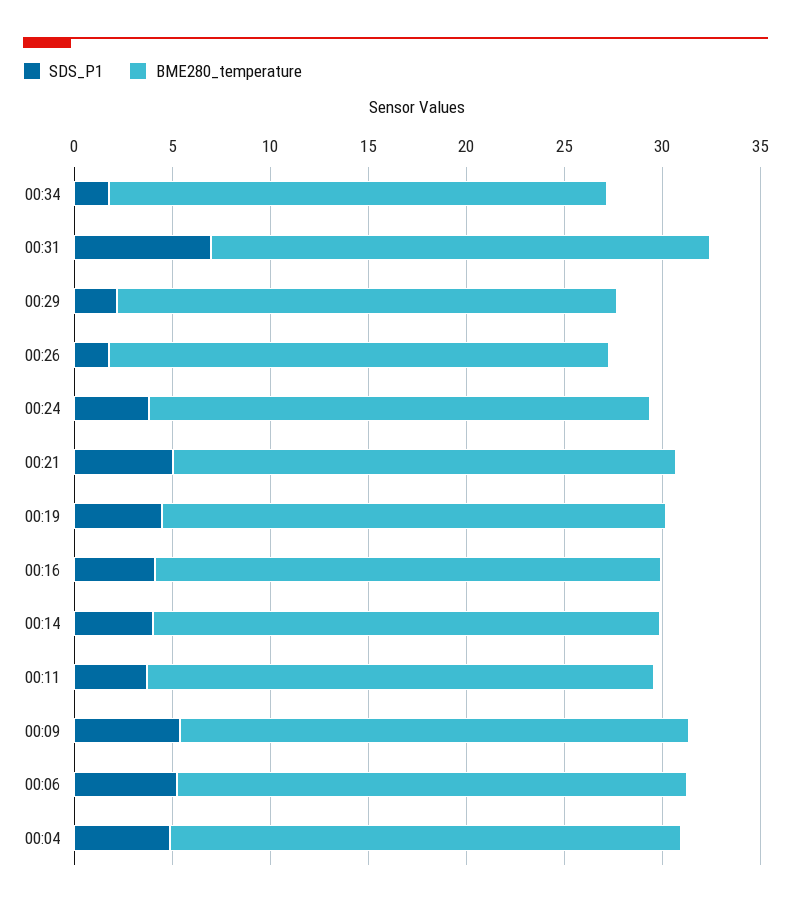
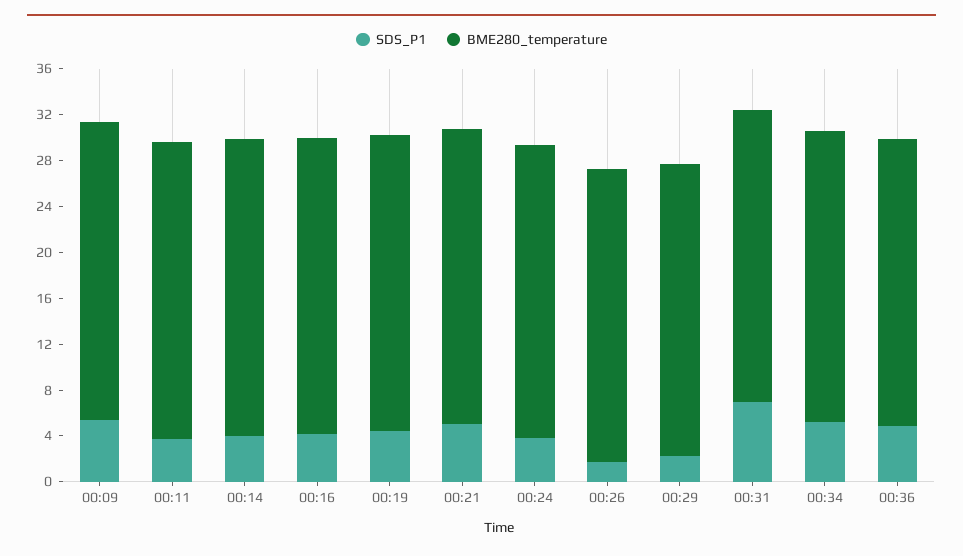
SDS_P1, 00:34: 2 -> 5
SDS_P1, 00:06: 5 -> none
BME280_temperature, 00:06: 26 -> none
SDS_P1, 00:04: 5 -> none
BME280_temperature, 00:04: 26 -> none
SDS_P1, 00:36: none -> 5
BME280_temperature, 00:36: none -> 25

